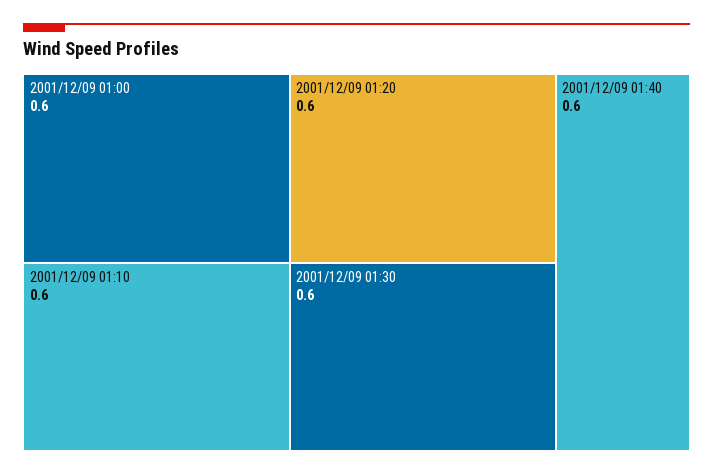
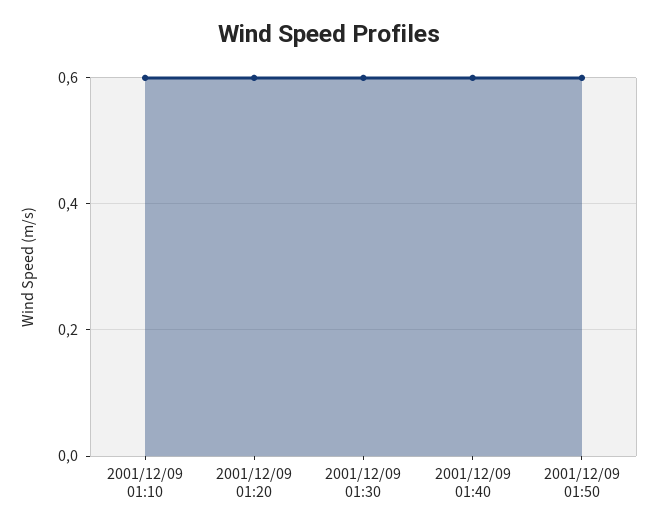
2001/12/09 01:00: 0.6 -> none
2001/12/09 01:50: none -> 0.6

